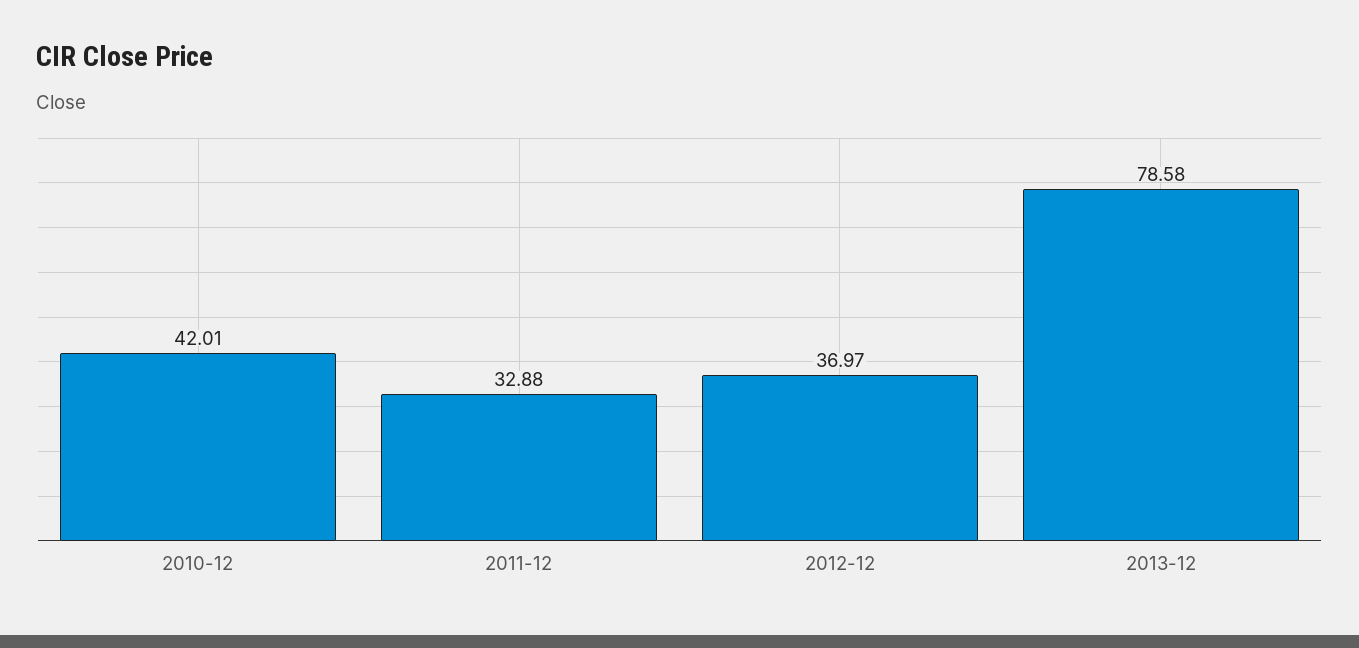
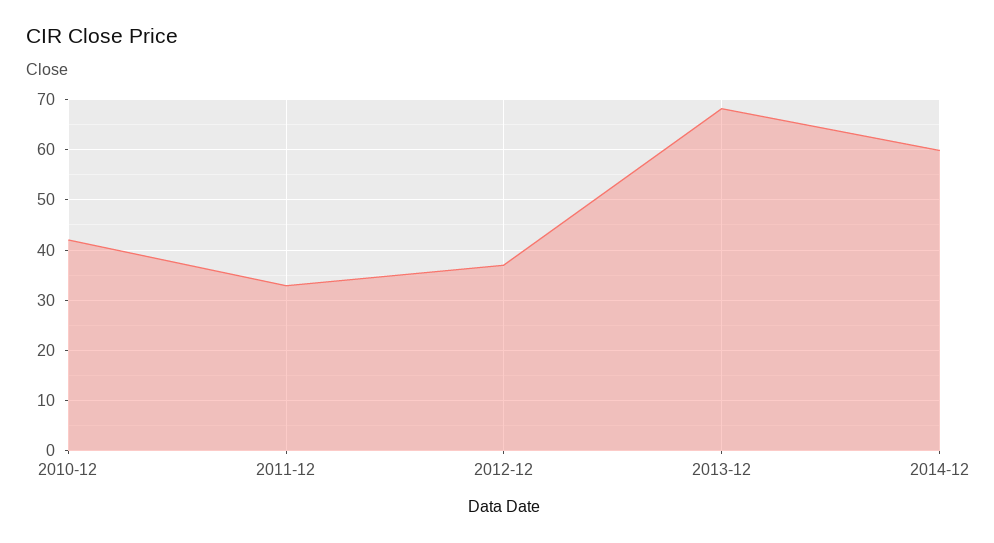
2013-12: 78.58 -> 68
2014-12: none -> 60

